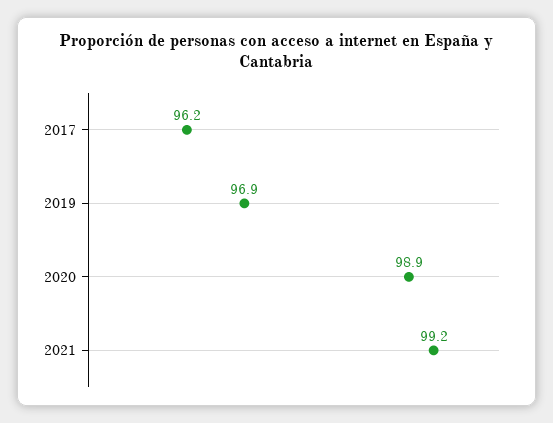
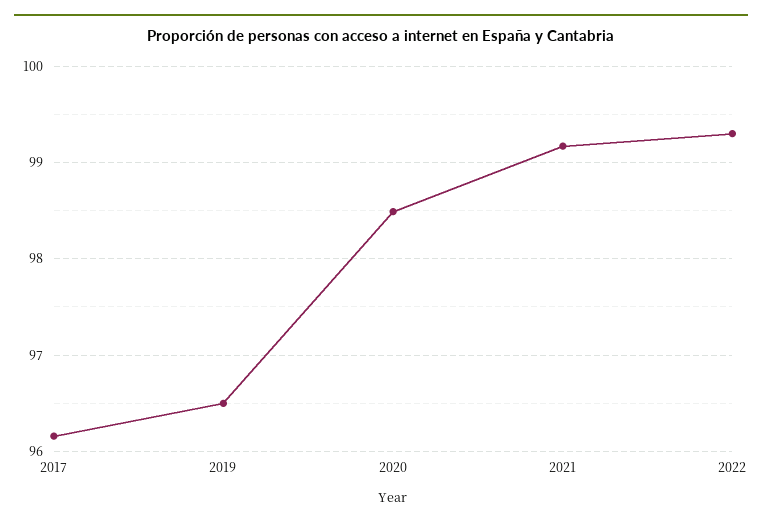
2019: 96.9 -> 96.5
2020: 98.9 -> 98.5
2022: none -> 99.3

